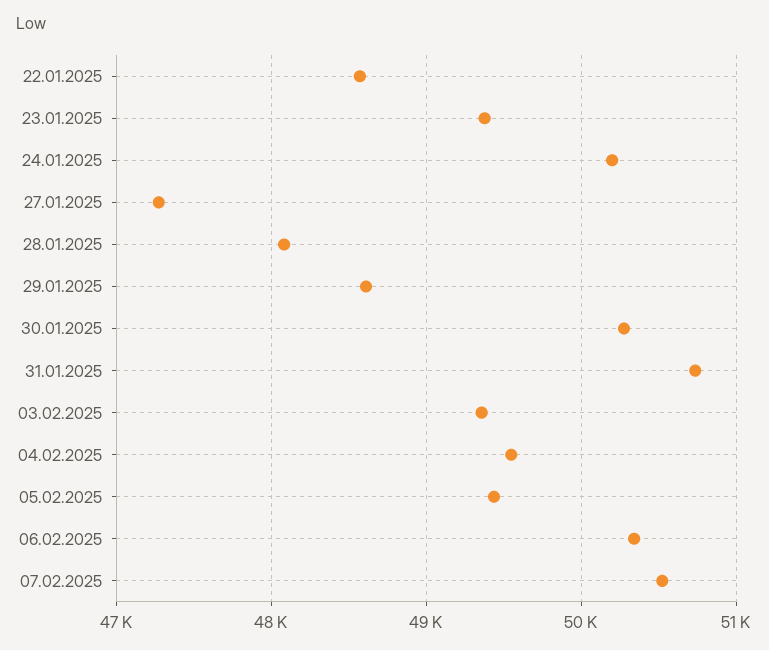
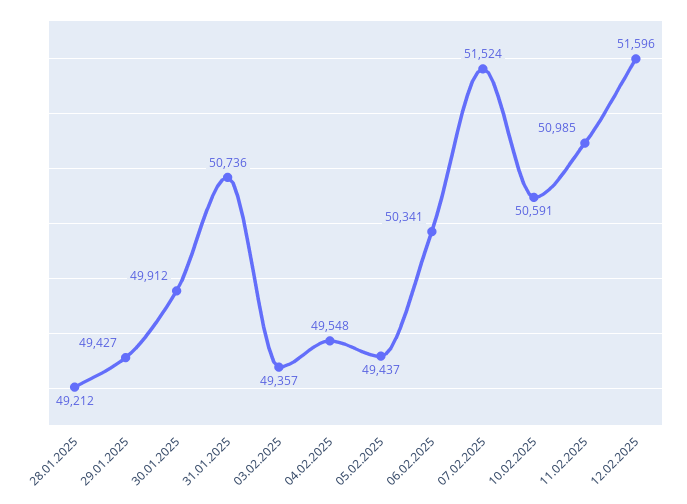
22.01.2025: 48600 -> none
23.01.2025: 49400 -> none
24.01.2025: 50200 -> none
27.01.2025: 47300 -> none
28.01.2025: 48100 -> 49212
29.01.2025: 48600 -> 49427
30.01.2025: 50300 -> 49912
07.02.2025: 50500 -> 51524
10.02.2025: none -> 50591
11.02.2025: none -> 50985
12.02.2025: none -> 51596

